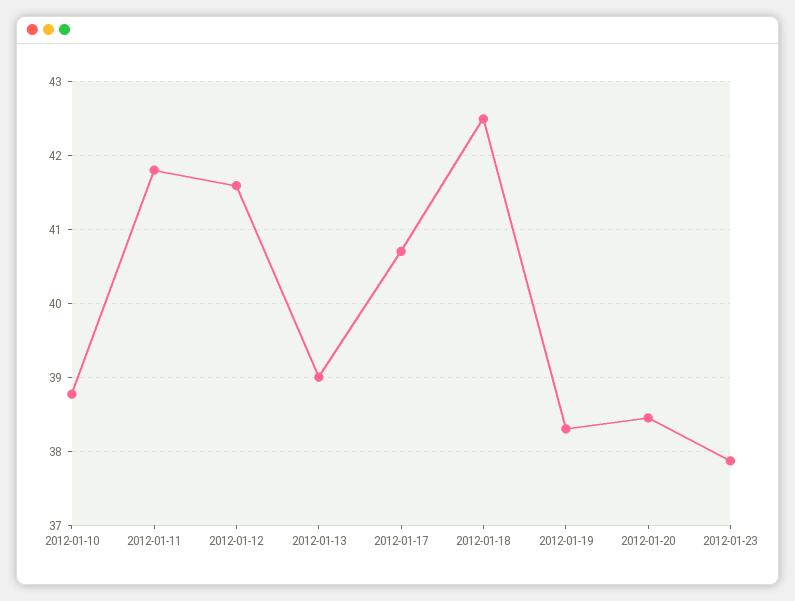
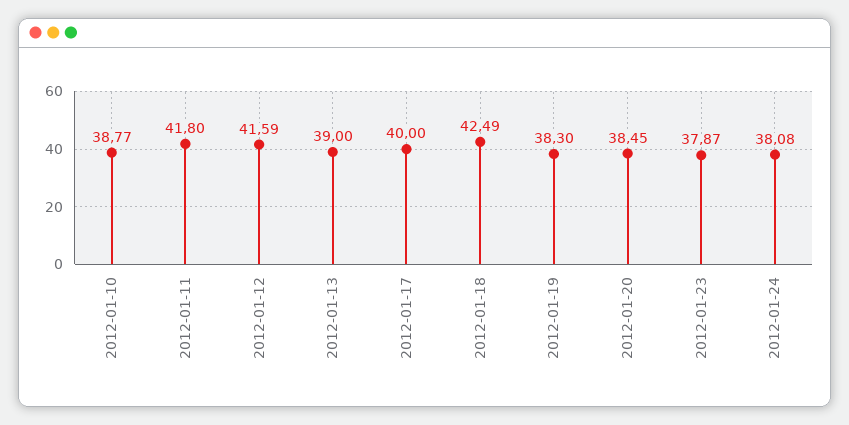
2012-01-17: 40.7 -> 40
2012-01-24: none -> 38.08

